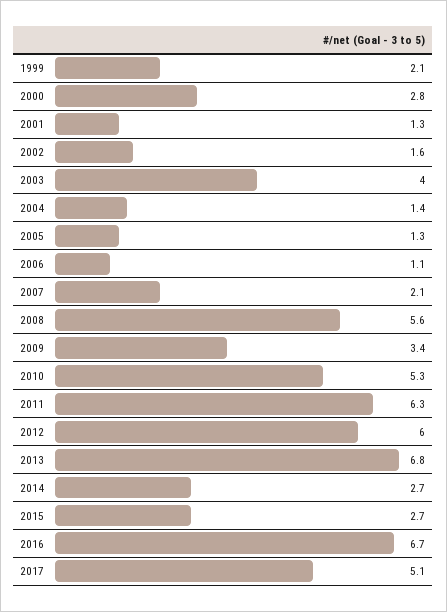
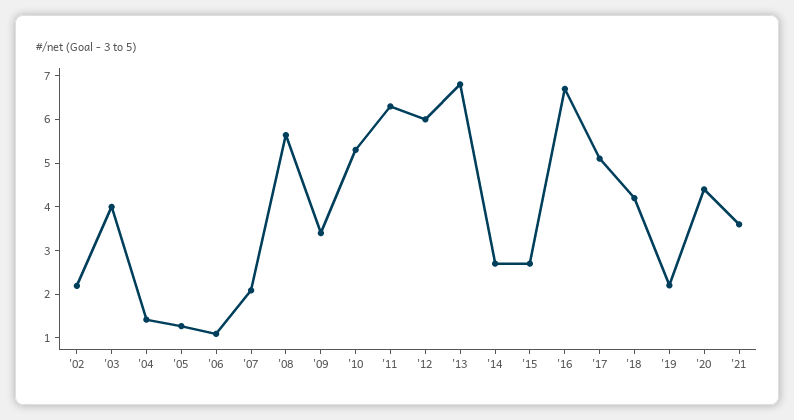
1999: 2.1 -> none
2000: 2.8 -> none
2001: 1.3 -> none
2002: 1.6 -> 2.2
'18: none -> 4.2
'19: none -> 2.2
'20: none -> 4.4
'21: none -> 3.6

